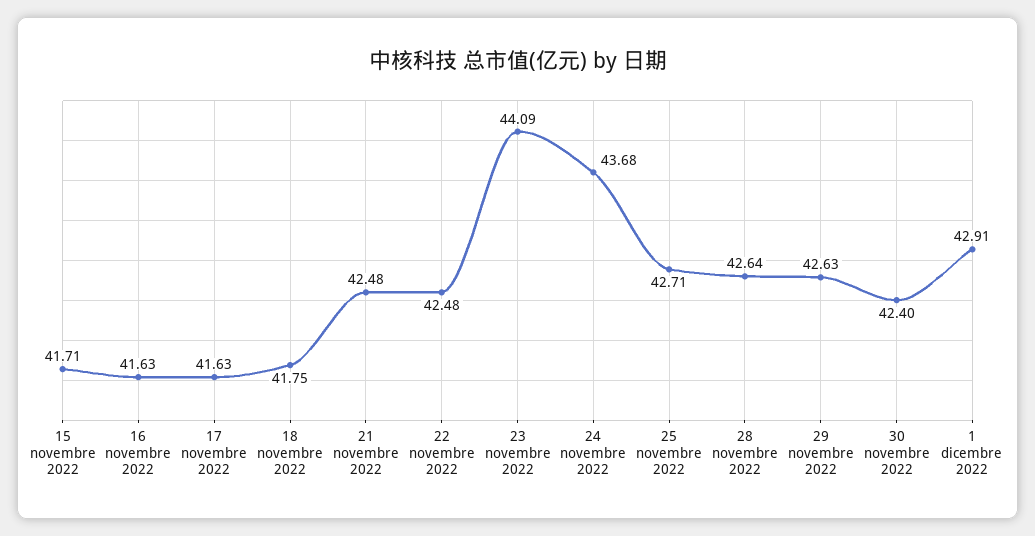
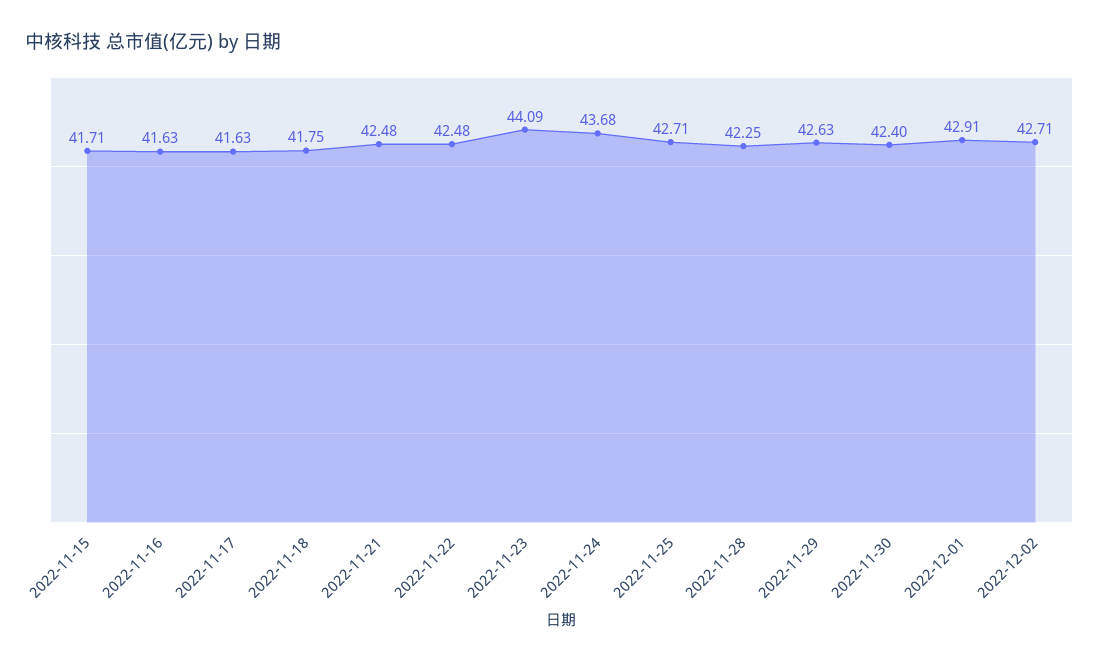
28 novembre 2022: 42.64 -> 42.25
2022-12-02: none -> 42.71

